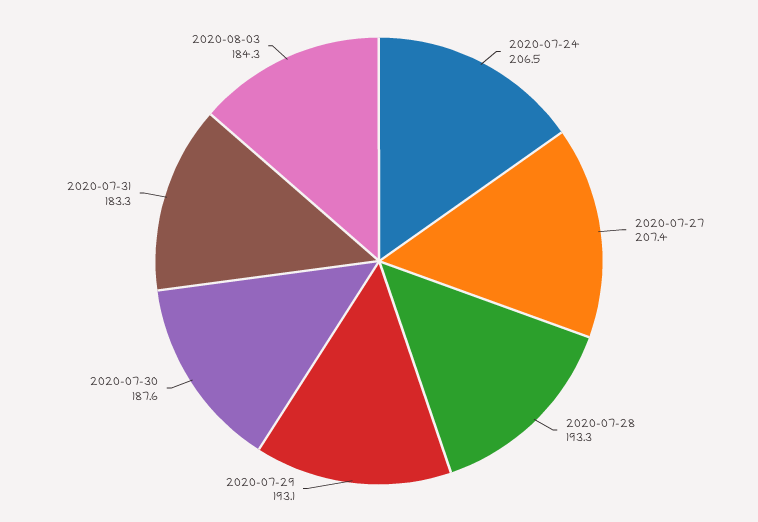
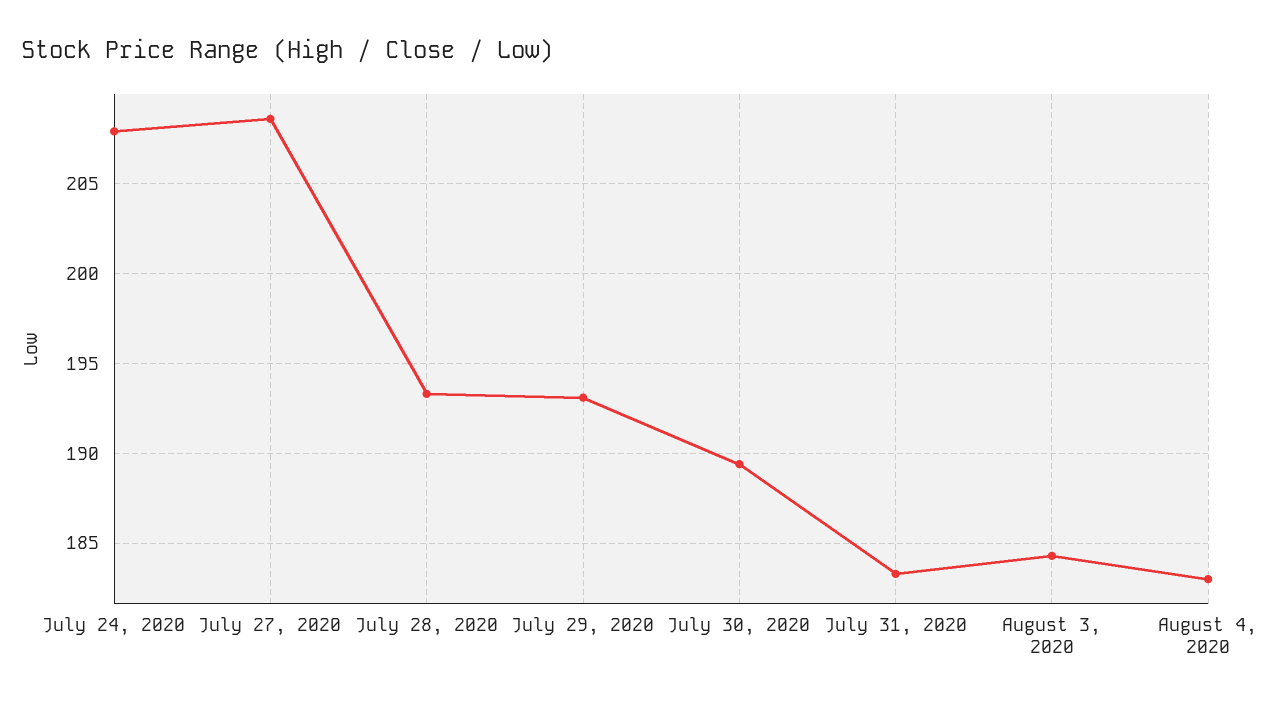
2020-07-24: 206.5 -> 208
2020-07-27: 207.4 -> 208.5
2020-07-30: 187.6 -> 189.5
August 4, 2020: none -> 183

